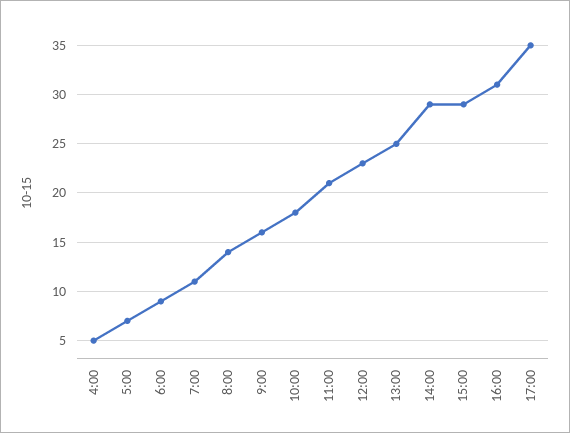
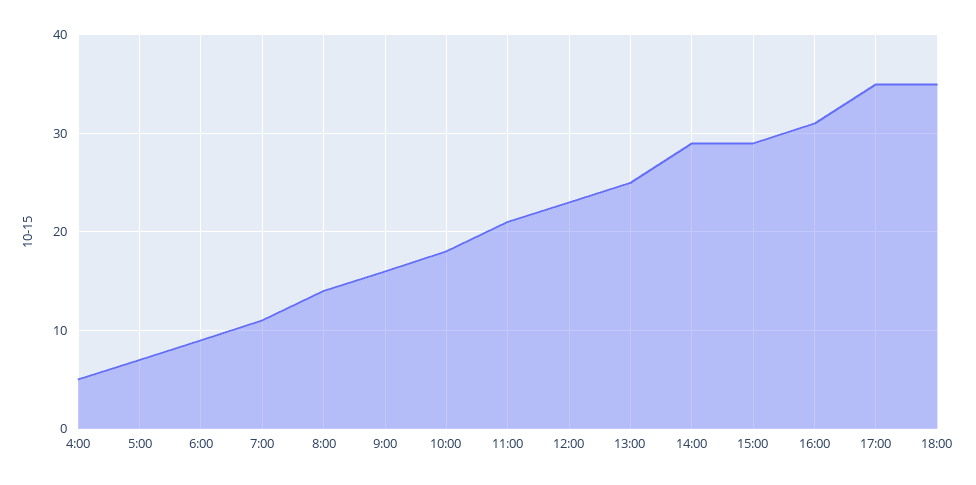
18:00: none -> 35

